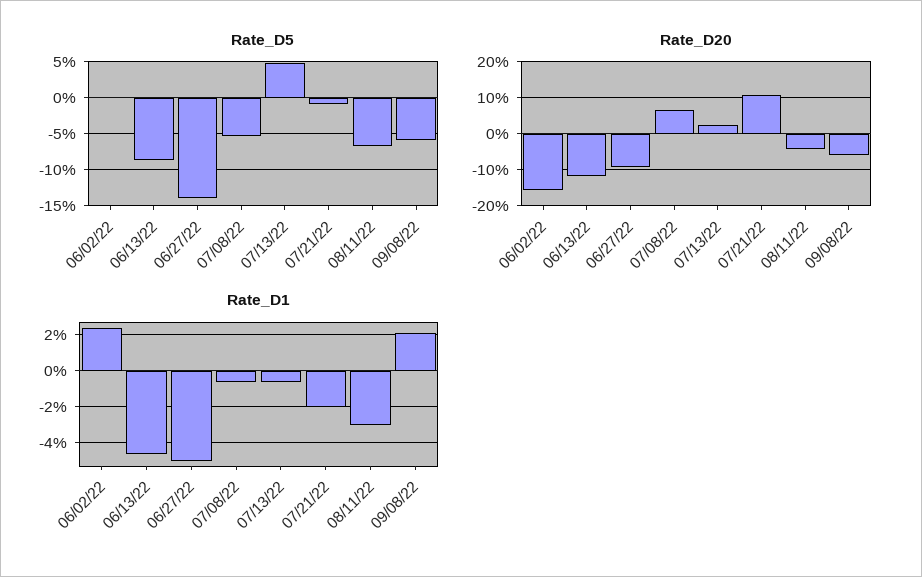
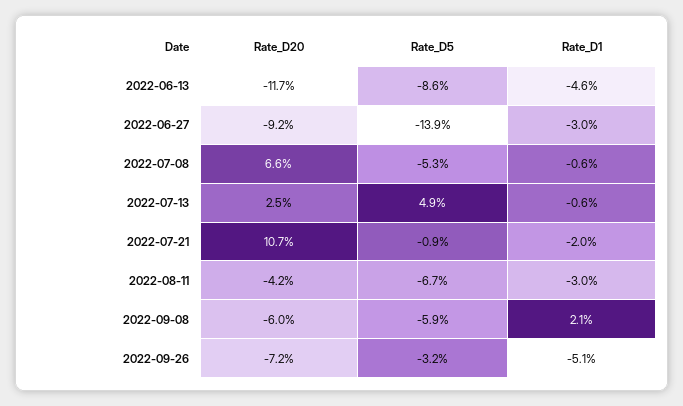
Rate_D5, 06/02/22: 0 -> none
Rate_D20, 06/02/22: -16 -> none
Rate_D1, 06/02/22: 2.5 -> none
Rate_D1, 06/27/22: -5 -> -3
Rate_D20, 2022-09-26: none -> -7.2
Rate_D5, 2022-09-26: none -> -3.2
Rate_D1, 2022-09-26: none -> -5.1

